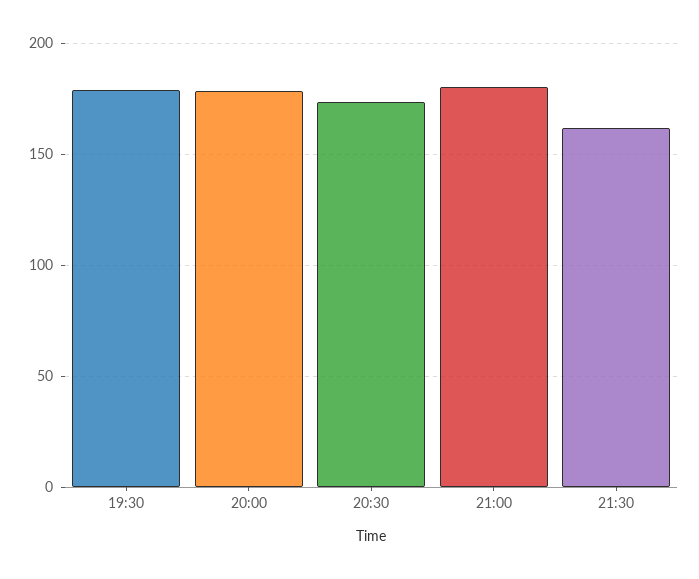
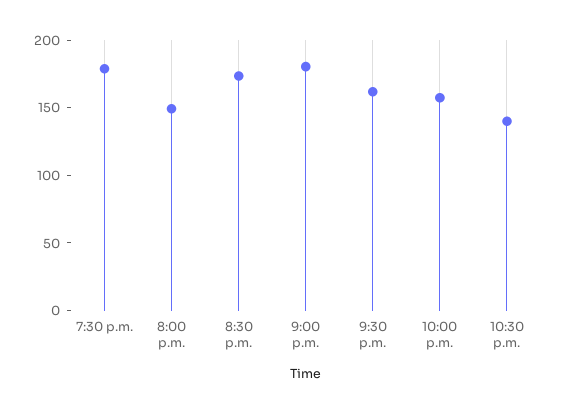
20:00: 180 -> 150
10:00 p.m.: none -> 160
10:30 p.m.: none -> 140

